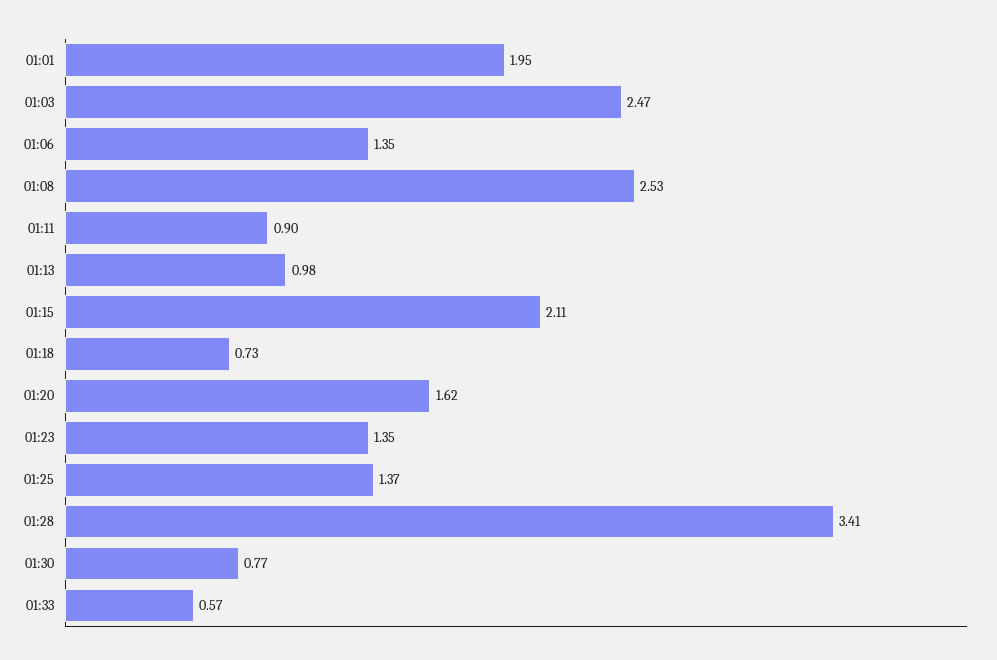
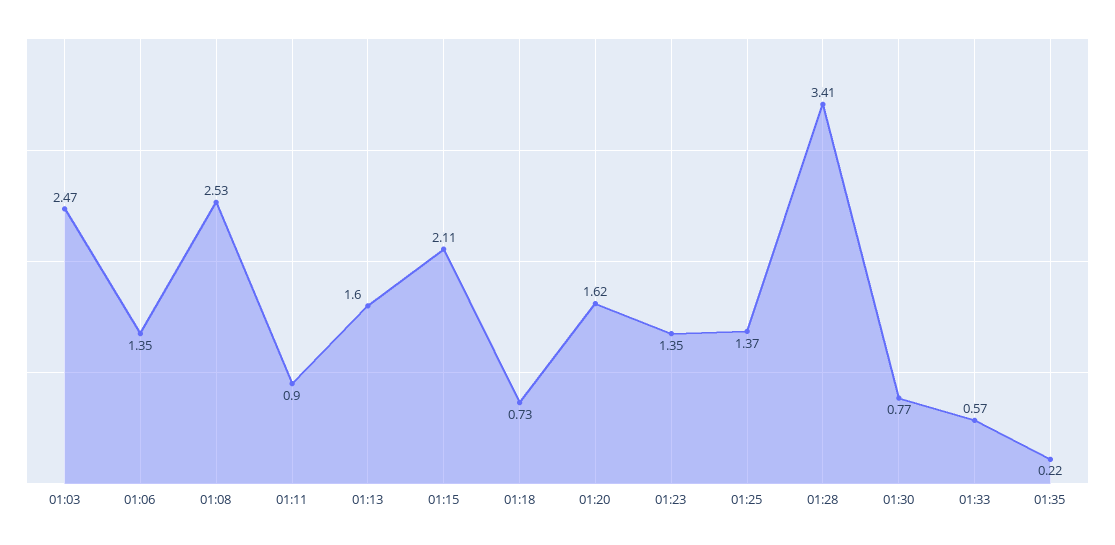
01:01: 1.95 -> none
01:13: 0.98 -> 1.6
01:35: none -> 0.22

